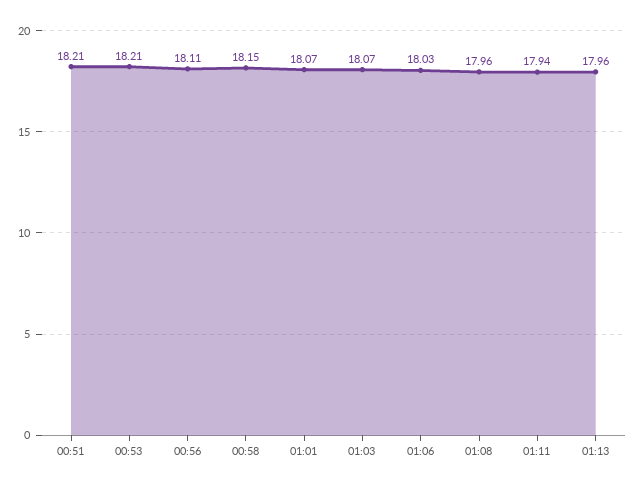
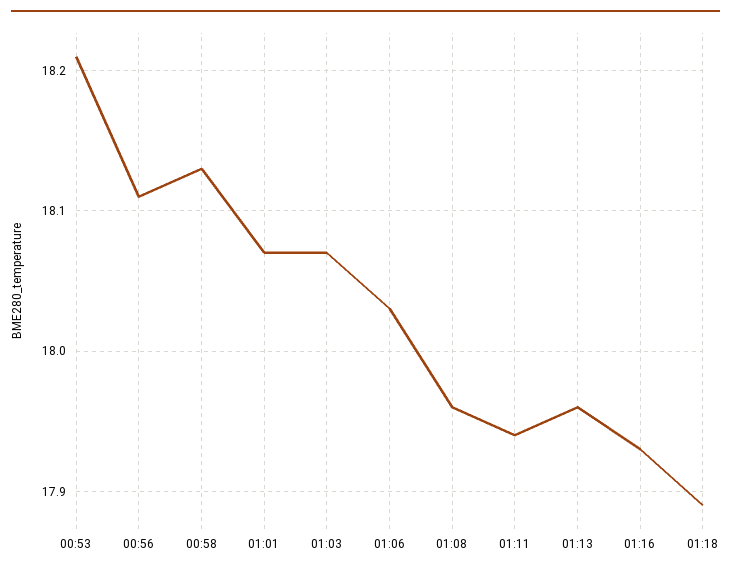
00:51: 18.21 -> none
00:58: 18.15 -> 18.13
01:16: none -> 17.93
01:18: none -> 17.89

